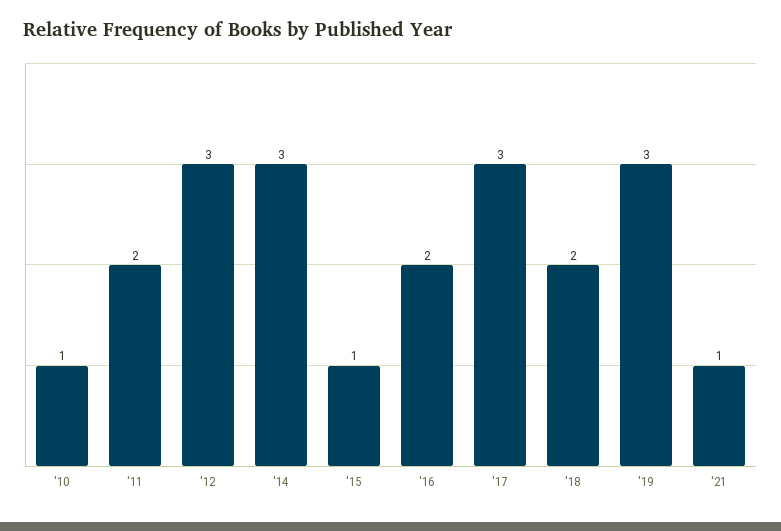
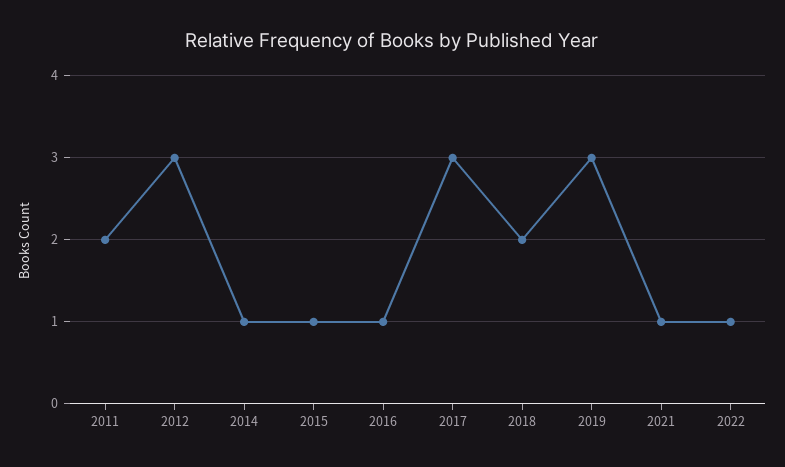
'10: 1 -> none
'14: 3 -> 1
'16: 2 -> 1
2022: none -> 1

